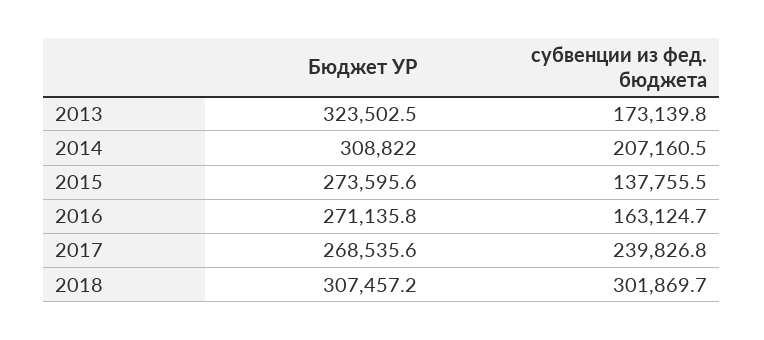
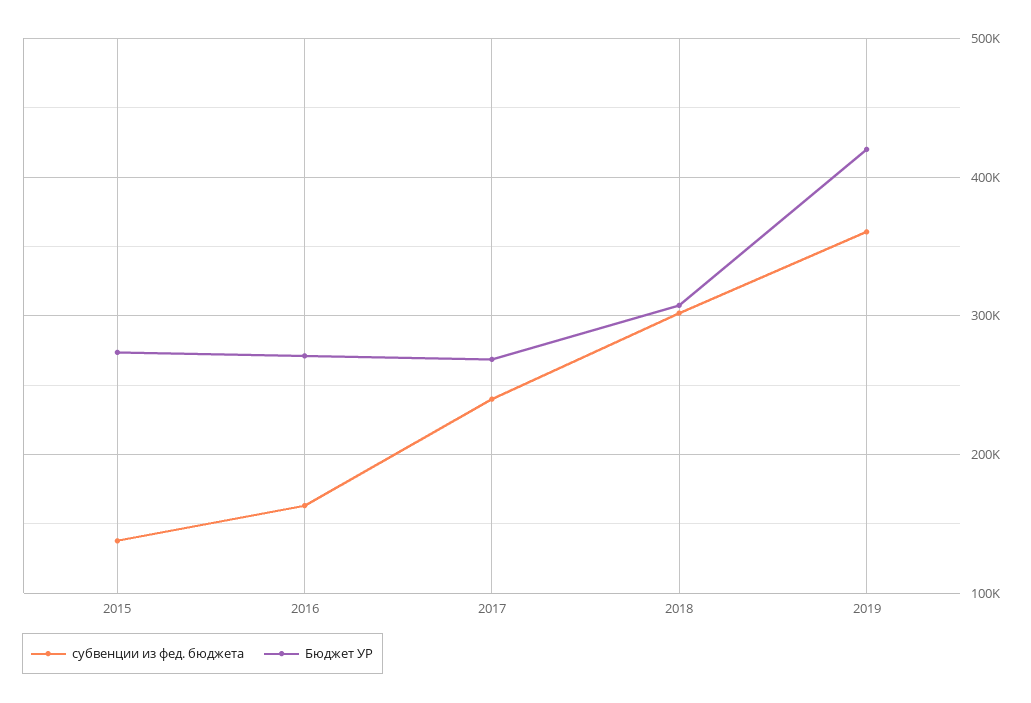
Бюджет УР, 2013: 323502.5 -> none
субвенции из фед. бюджета, 2013: 173139.8 -> none
Бюджет УР, 2014: 308822 -> none
субвенции из фед. бюджета, 2014: 207160.5 -> none
субвенции из фед. бюджета, 2019: none -> 360000
Бюджет УР, 2019: none -> 420000

